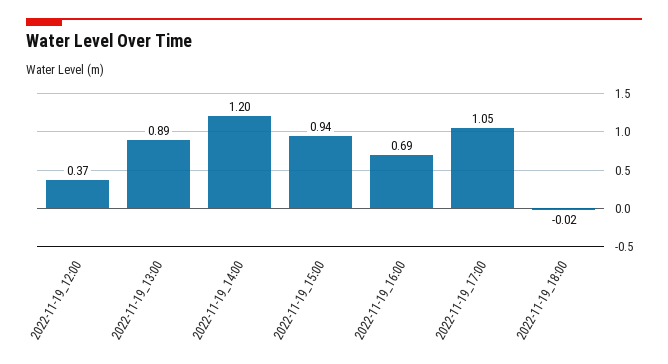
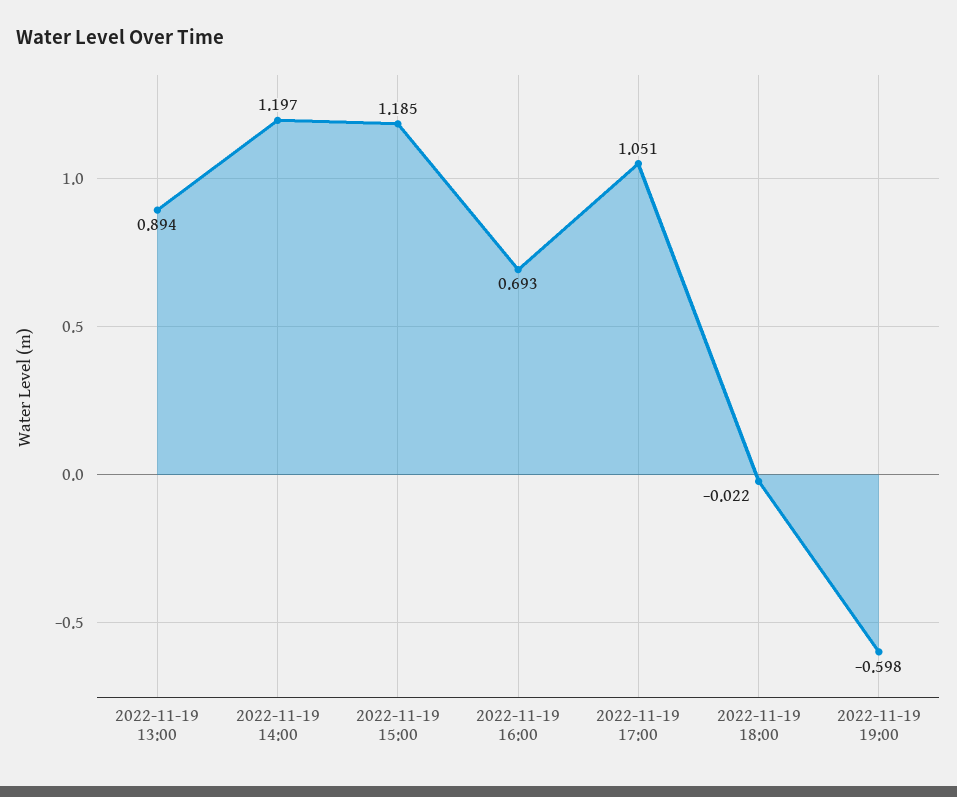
2022-11-19_12:00: 0.37 -> none
2022-11-19_15:00: 0.94 -> 1.185
2022-11-19 19:00: none -> -0.598

